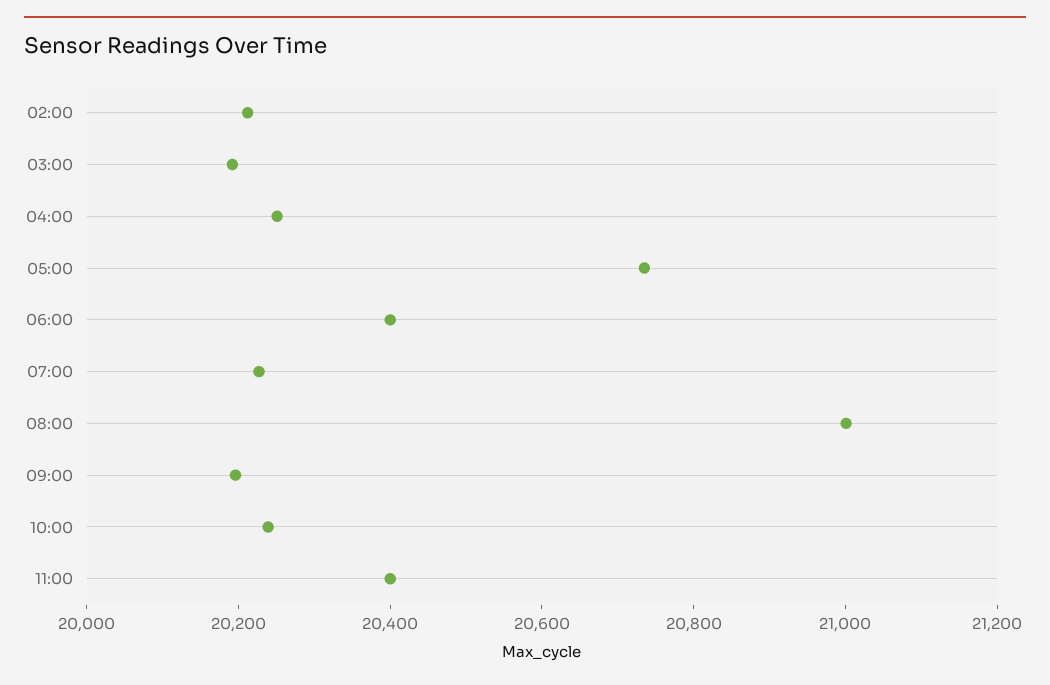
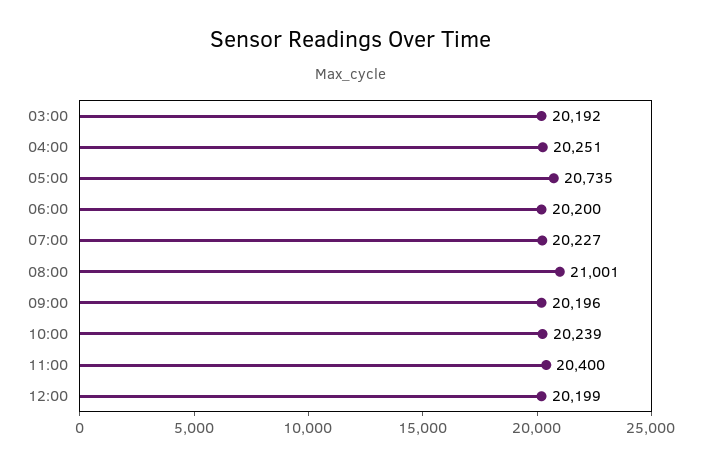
02:00: 20200 -> none
06:00: 20400 -> 20200
12:00: none -> 20199

